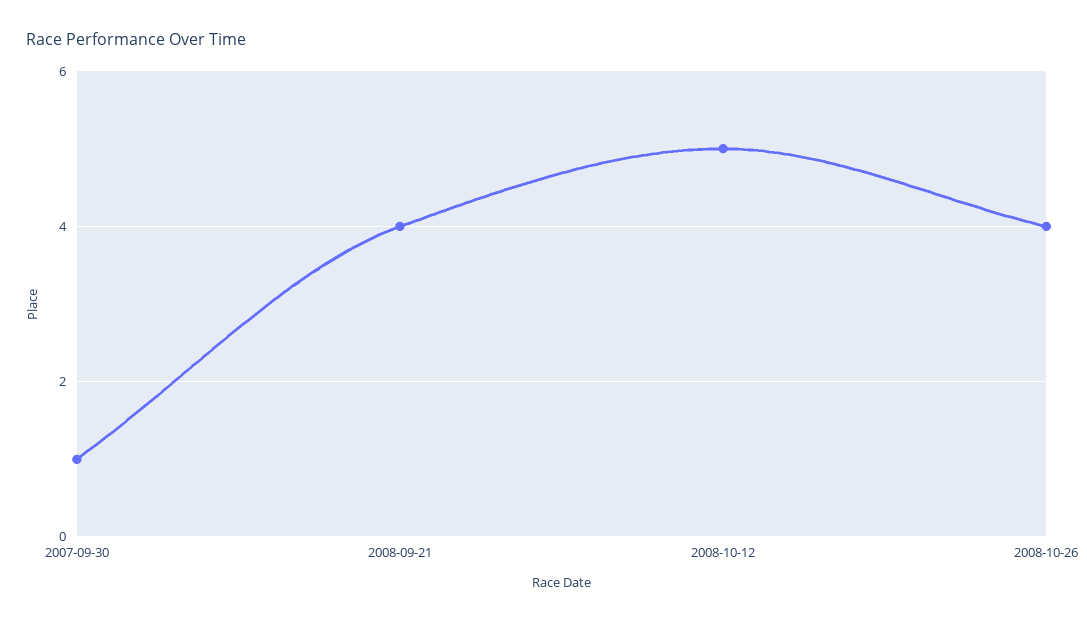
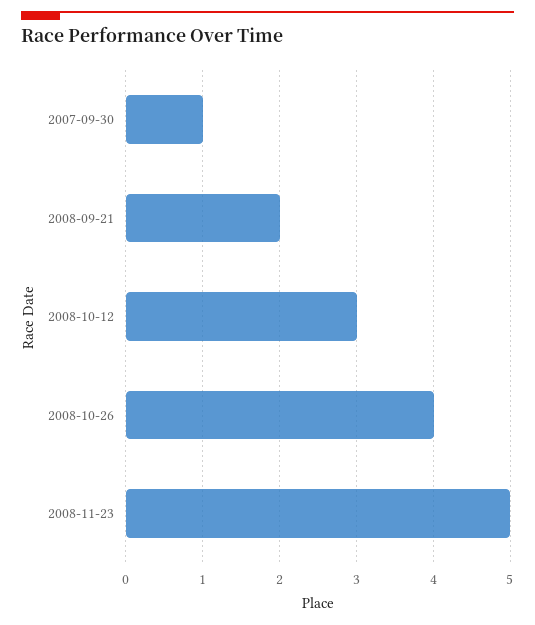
2008-09-21: 4 -> 2
2008-10-12: 5 -> 3
2008-11-23: none -> 5

